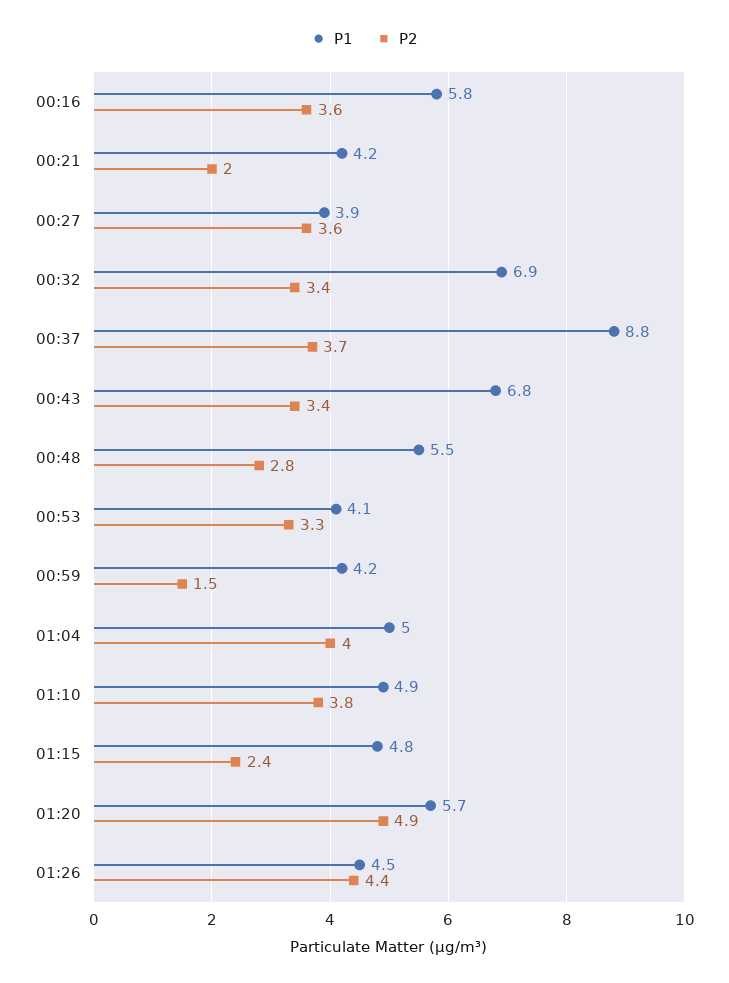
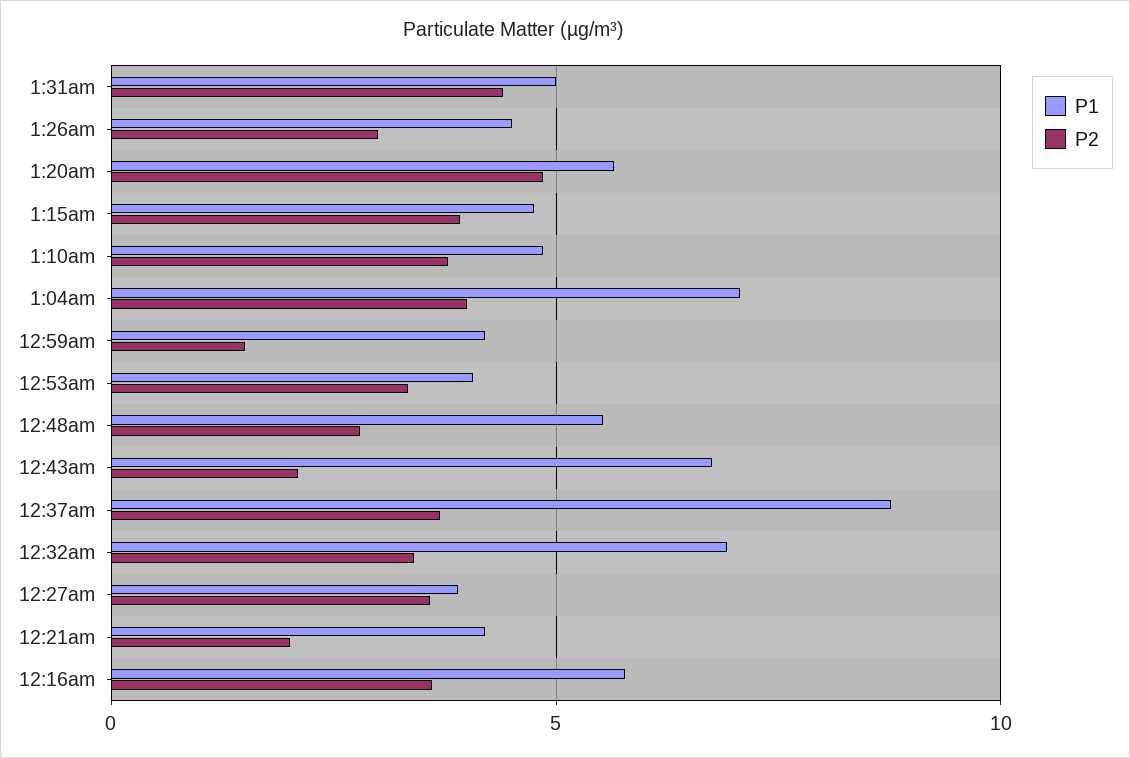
P2, 00:43: 3.4 -> 2
P1, 01:04: 5 -> 7
P2, 01:15: 2.4 -> 4
P2, 01:26: 4.4 -> 3
P1, 1:31am: none -> 5
P2, 1:31am: none -> 4.5

